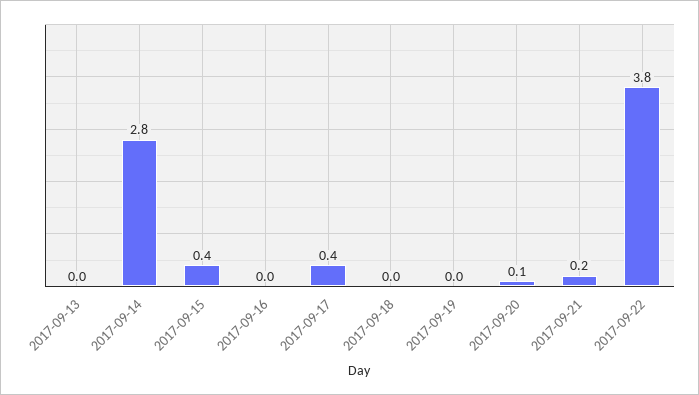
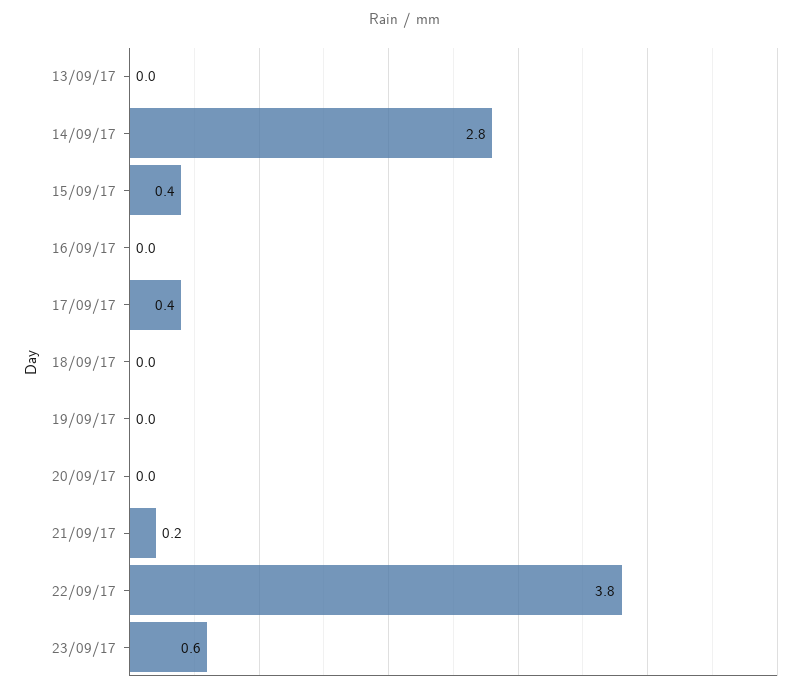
2017-09-20: 0.1 -> 0
23/09/17: none -> 0.6

